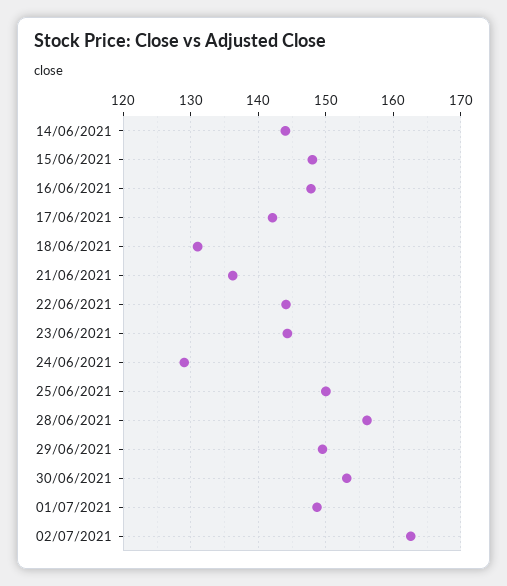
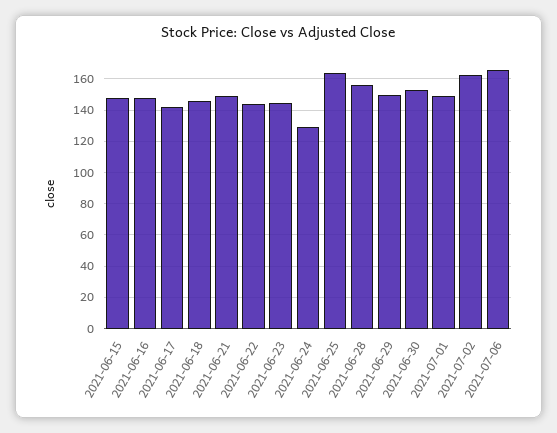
14/06/2021: 144 -> none
18/06/2021: 131 -> 145
21/06/2021: 136 -> 150
25/06/2021: 150 -> 165
2021-07-06: none -> 165

